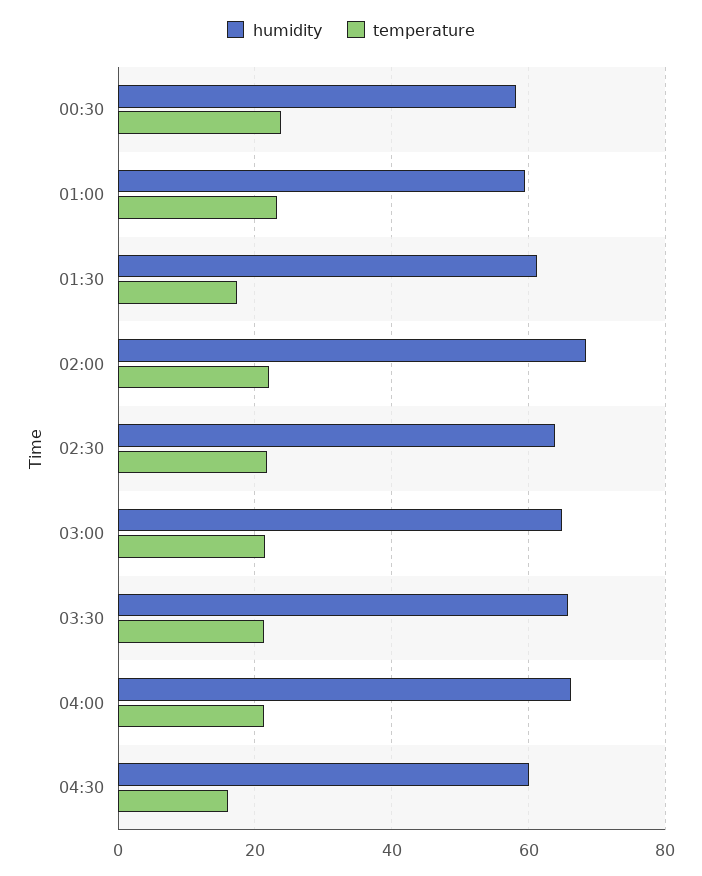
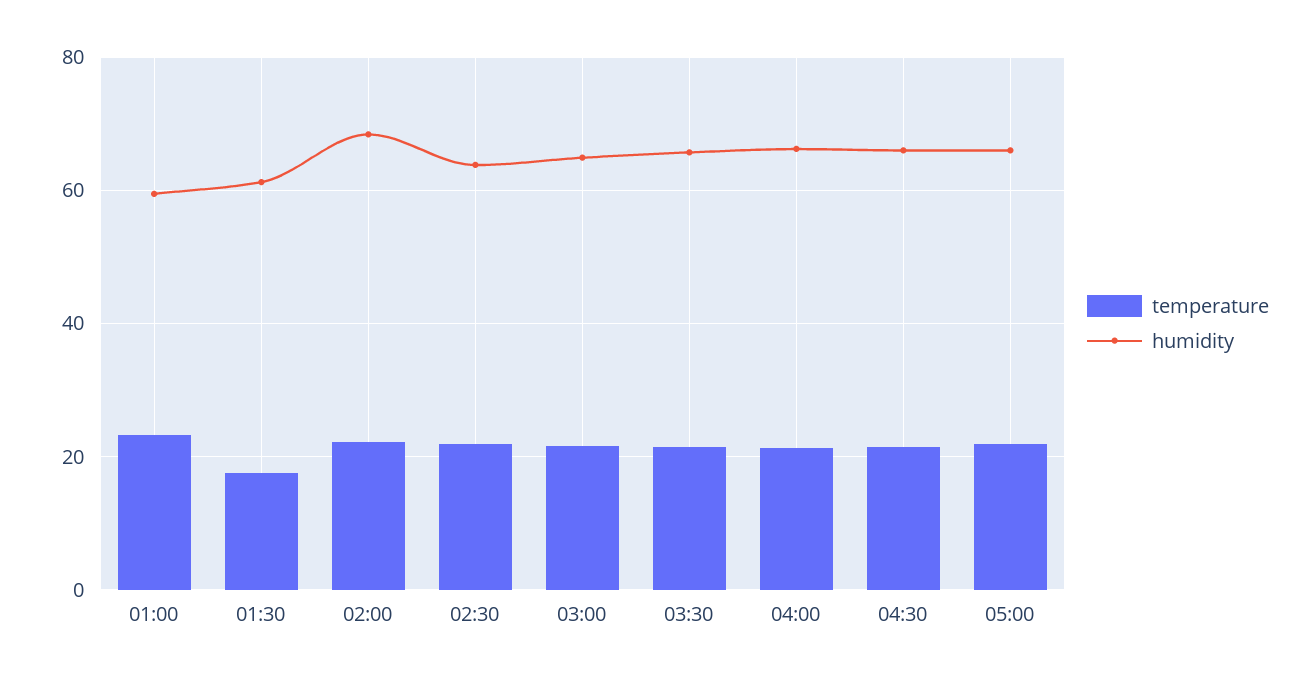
humidity, 00:30: 58 -> none
temperature, 00:30: 24 -> none
humidity, 04:30: 60 -> 66
temperature, 04:30: 16 -> 22
temperature, 05:00: none -> 22
humidity, 05:00: none -> 66

